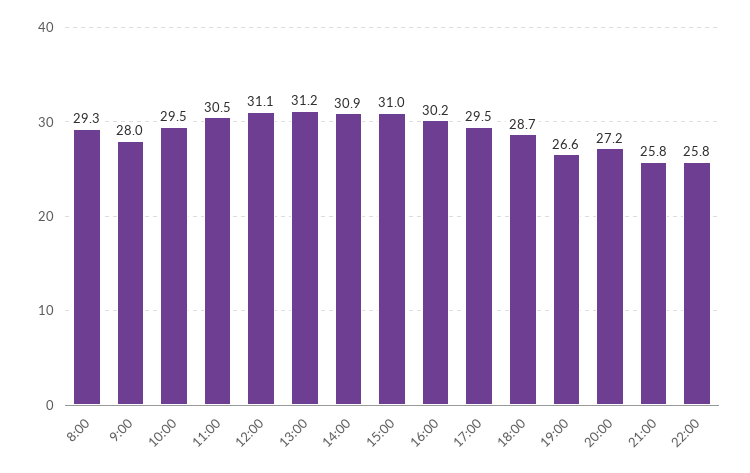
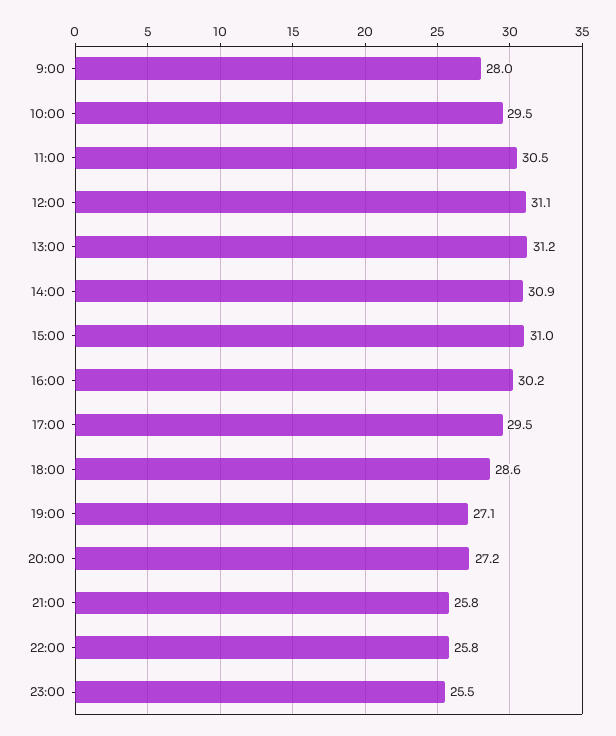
8:00: 29.3 -> none
18:00: 28.7 -> 28.6
19:00: 26.6 -> 27.1
23:00: none -> 25.5

